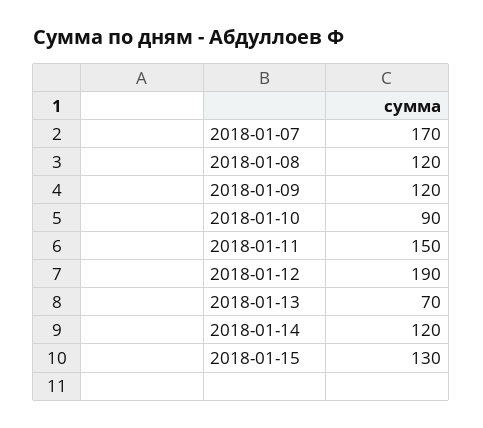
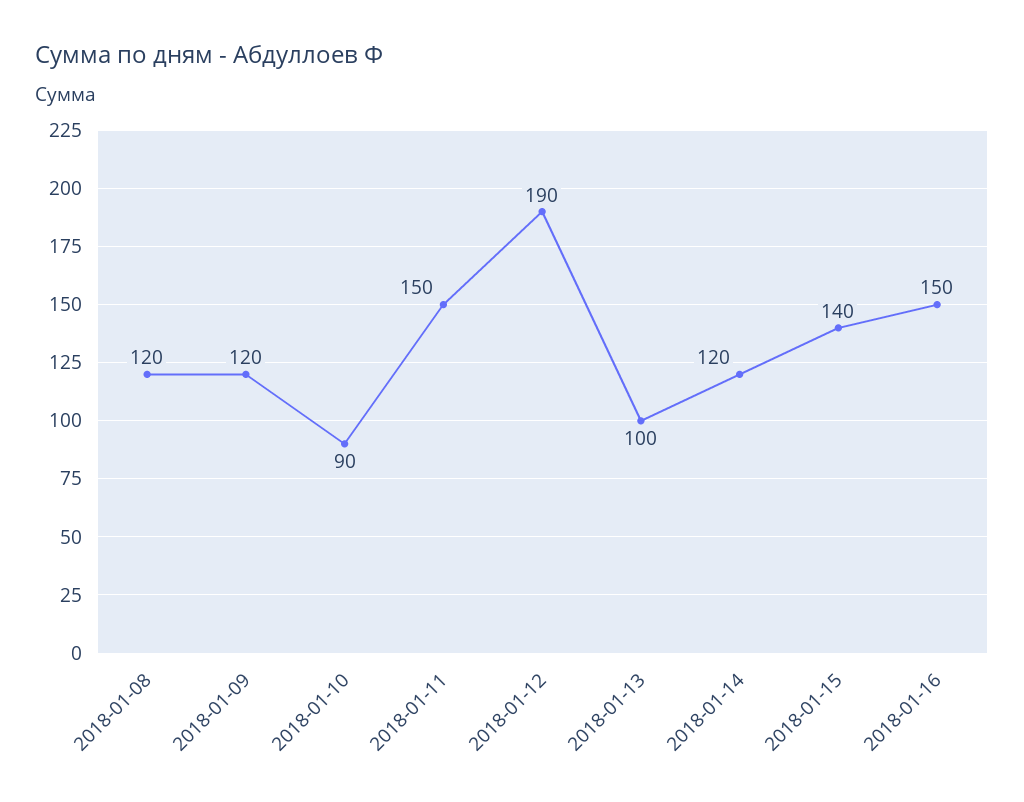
2018-01-07: 170 -> none
2018-01-13: 70 -> 100
2018-01-15: 130 -> 140
2018-01-16: none -> 150

